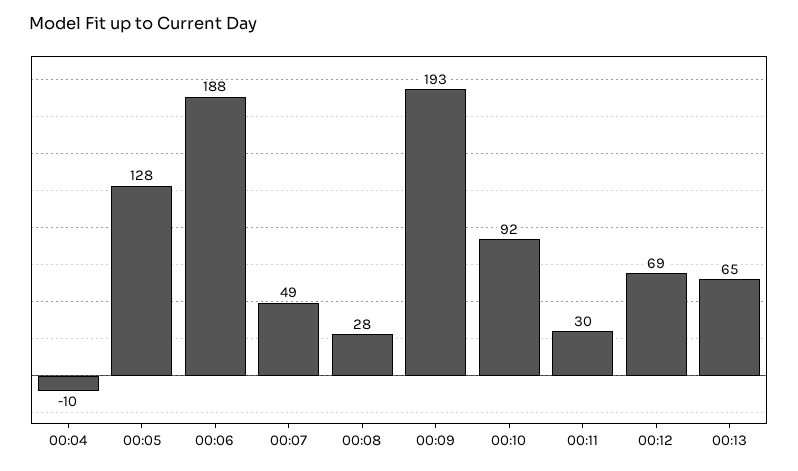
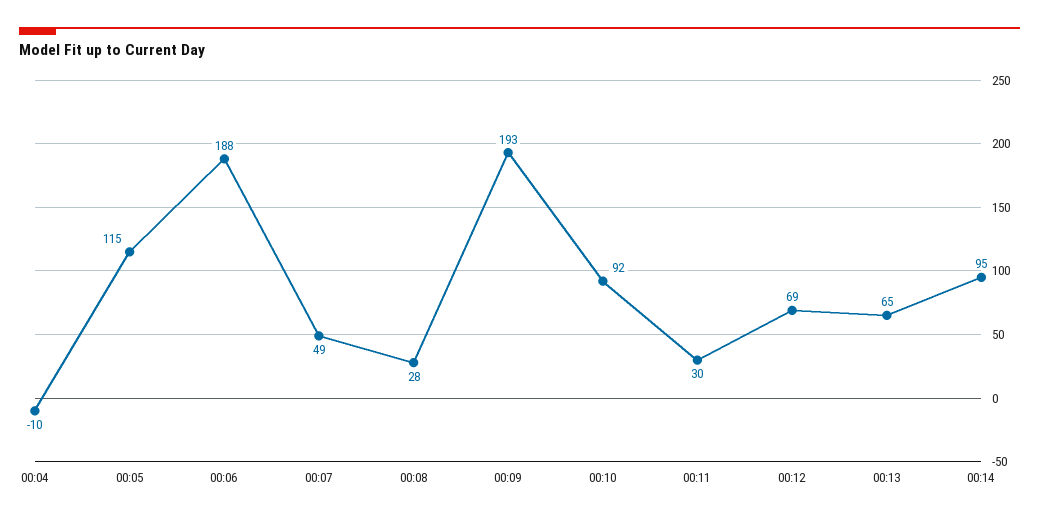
00:05: 128 -> 115
00:14: none -> 95

